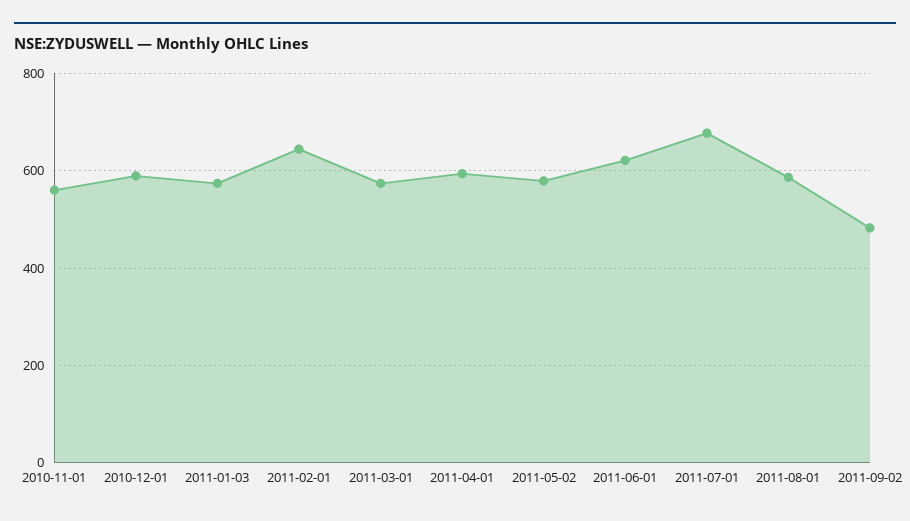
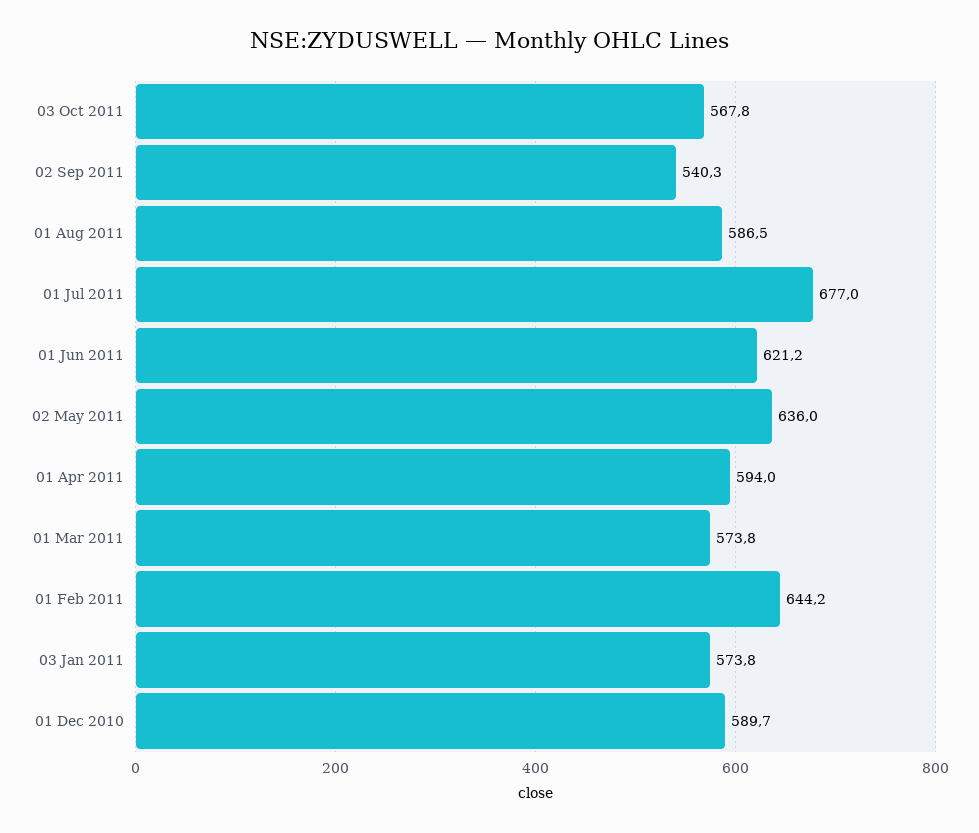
2010-11-01: 560 -> none
2011-05-02: 580 -> 636
2011-09-02: 480 -> 540.3
03 Oct 2011: none -> 567.8

